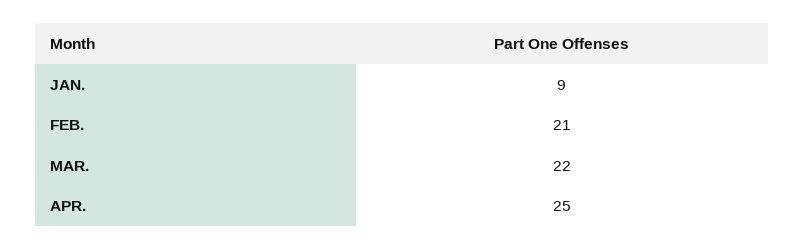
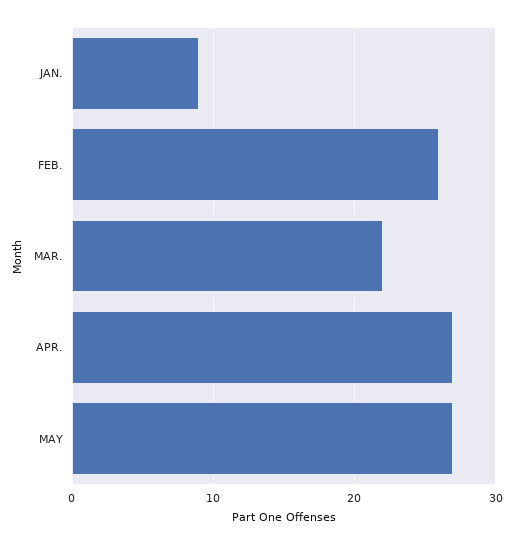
FEB.: 21 -> 26
APR.: 25 -> 27
MAY: none -> 27

